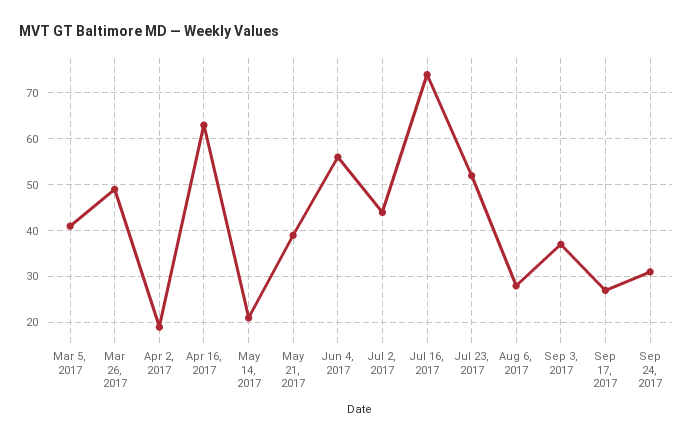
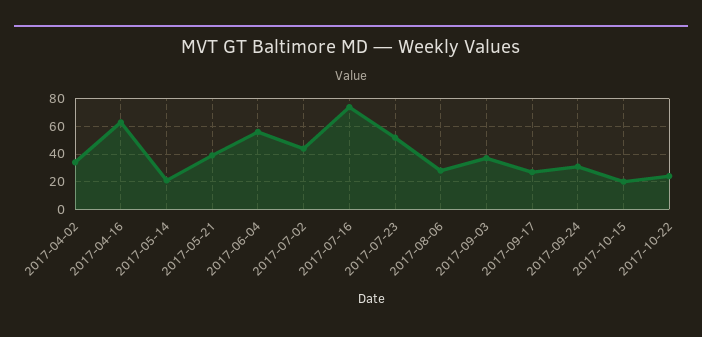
Mar 5, 2017: 40 -> none
Mar 26, 2017: 50 -> none
Apr 2, 2017: 20 -> 35
2017-10-15: none -> 20
2017-10-22: none -> 25

